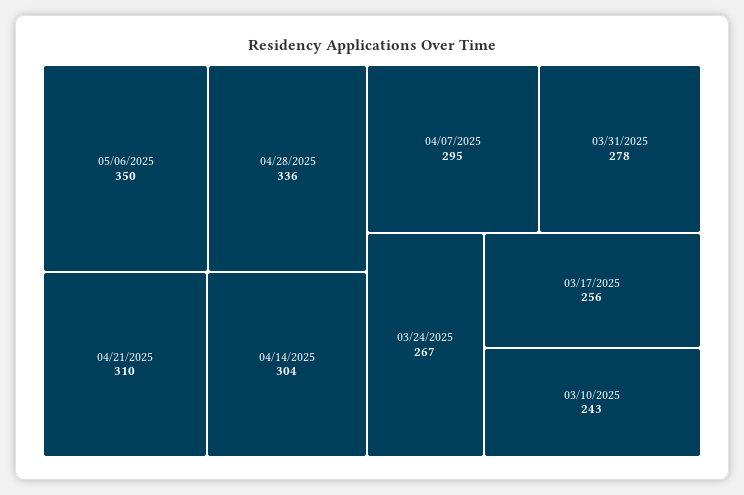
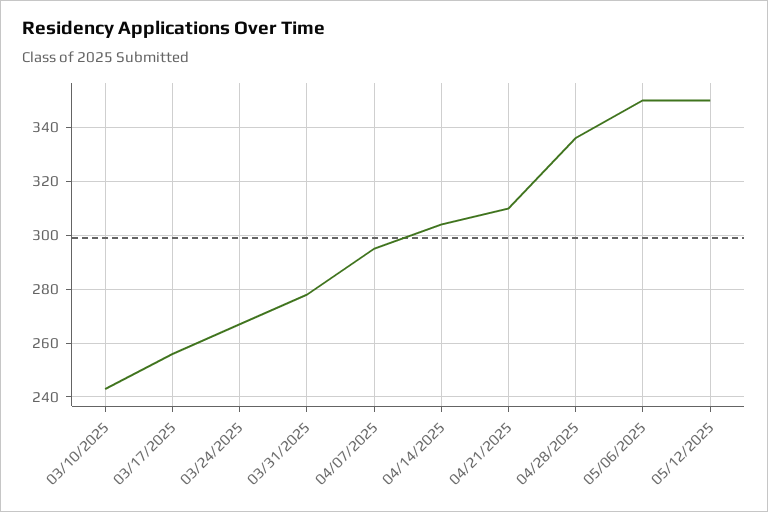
05/12/2025: none -> 350

